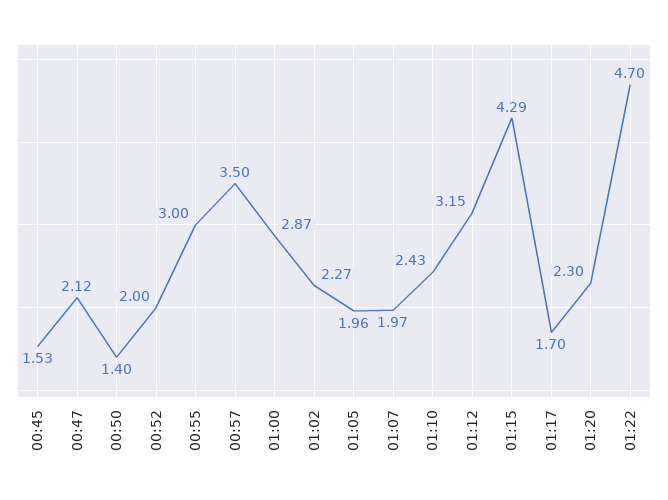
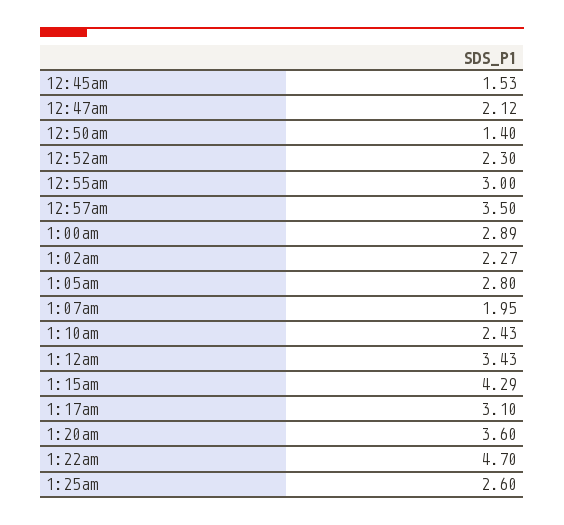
00:52: 2 -> 2.3
01:00: 2.87 -> 2.89
01:05: 1.96 -> 2.8
01:07: 1.97 -> 1.95
01:12: 3.15 -> 3.43
01:17: 1.7 -> 3.1
01:20: 2.3 -> 3.6
1:25am: none -> 2.6

